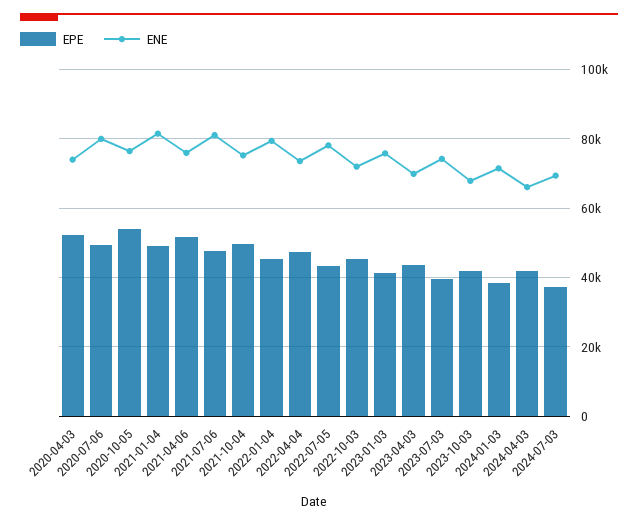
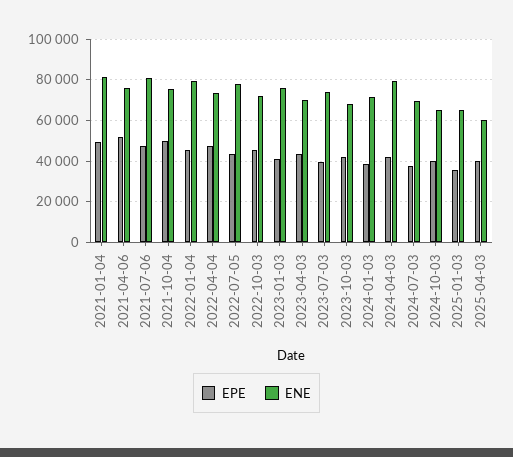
EPE, 2020-04-03: 52000 -> none
ENE, 2020-04-03: 74000 -> none
EPE, 2020-07-06: 50000 -> none
ENE, 2020-07-06: 80000 -> none
EPE, 2020-10-05: 54000 -> none
ENE, 2020-10-05: 76000 -> none
ENE, 2024-04-03: 66000 -> 80000
EPE, 2024-10-03: none -> 40000
ENE, 2024-10-03: none -> 65000
EPE, 2025-01-03: none -> 35000
ENE, 2025-01-03: none -> 65000
EPE, 2025-04-03: none -> 40000
ENE, 2025-04-03: none -> 60000

